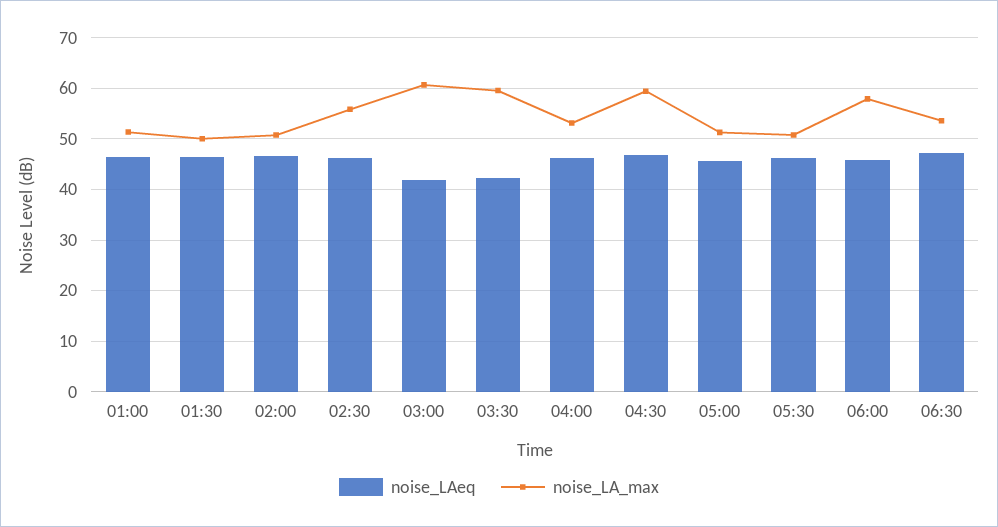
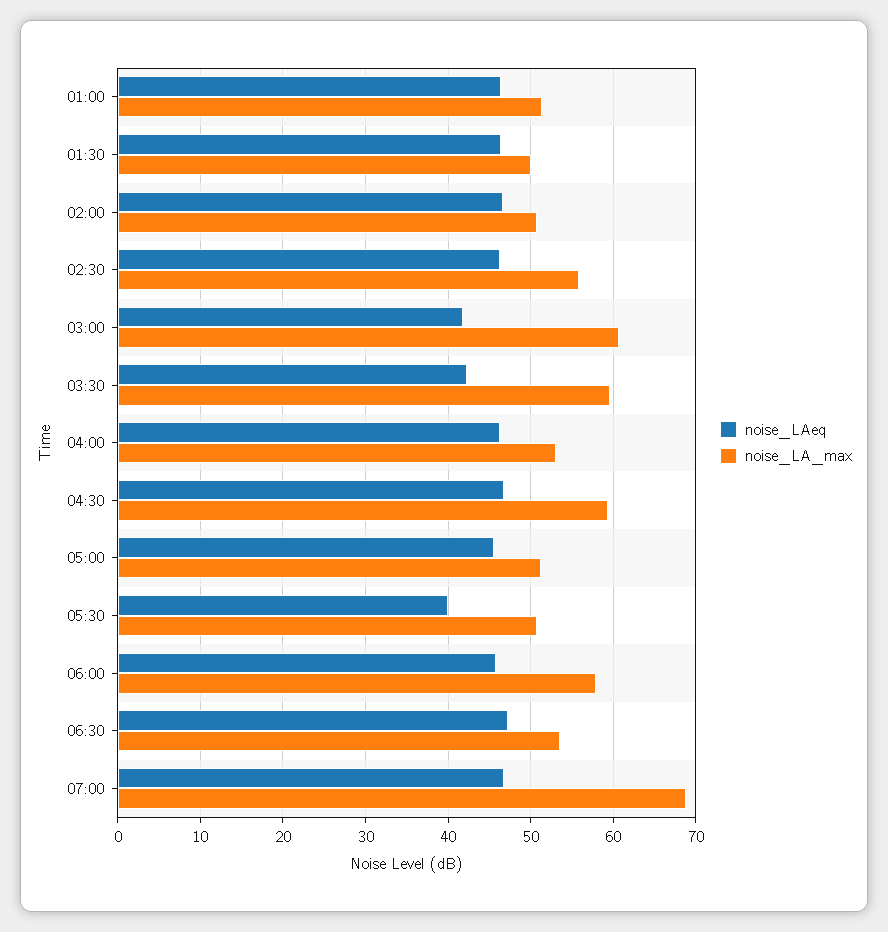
noise_LAeq, 05:30: 46 -> 40
noise_LAeq, 07:00: none -> 47
noise_LA_max, 07:00: none -> 69

